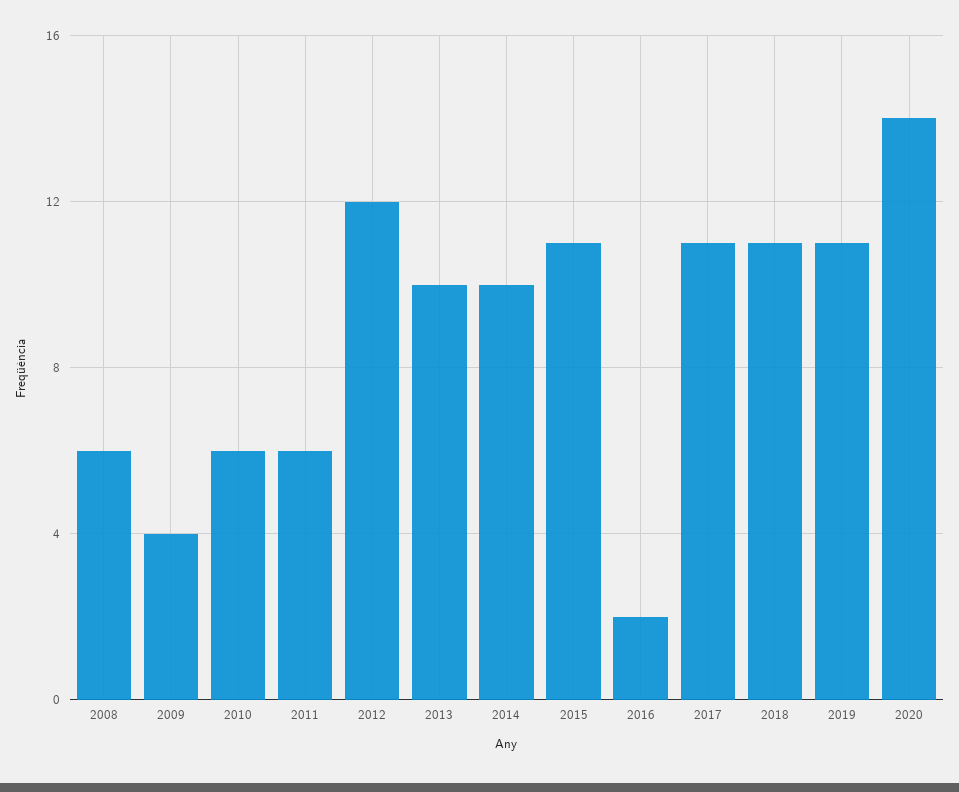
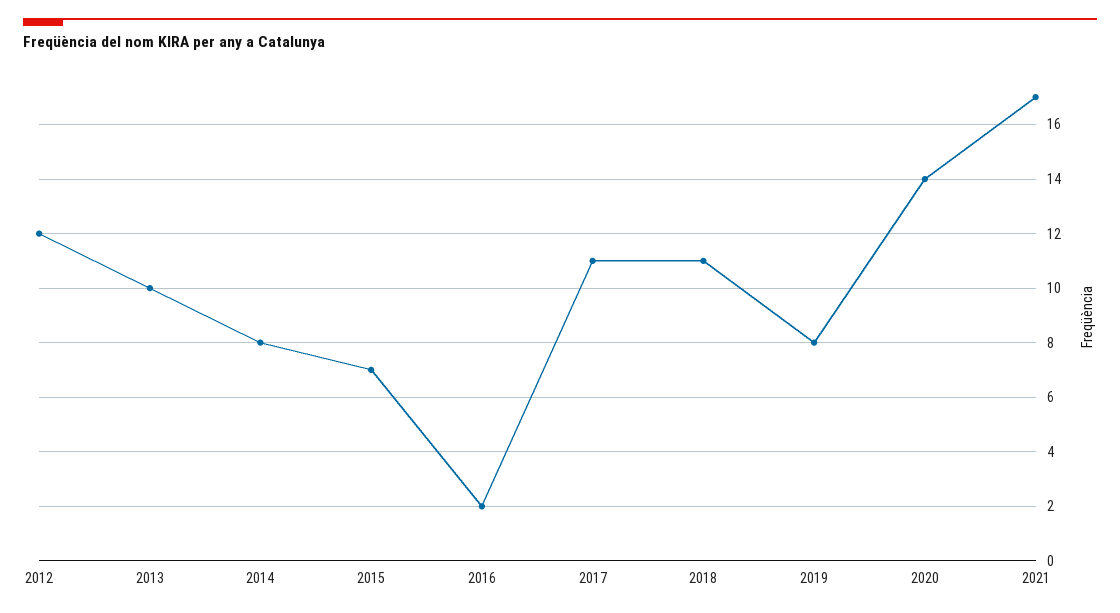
2008: 6 -> none
2009: 4 -> none
2010: 6 -> none
2011: 6 -> none
2014: 10 -> 8
2015: 11 -> 7
2019: 11 -> 8
2021: none -> 17

